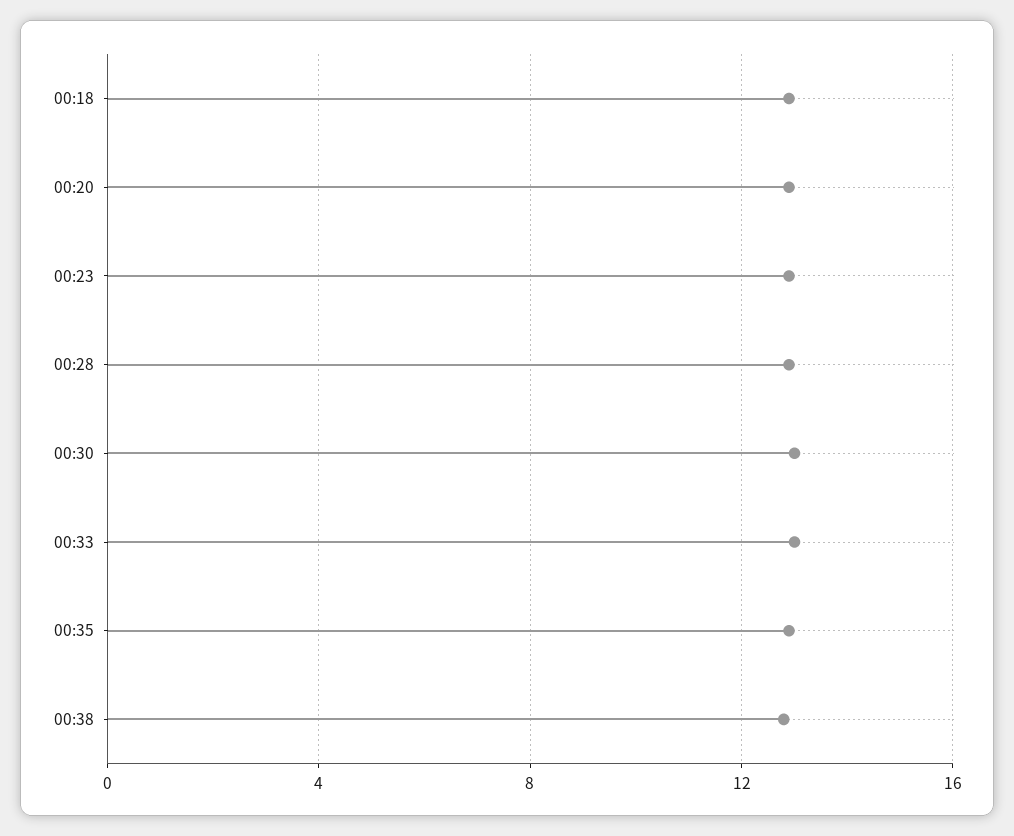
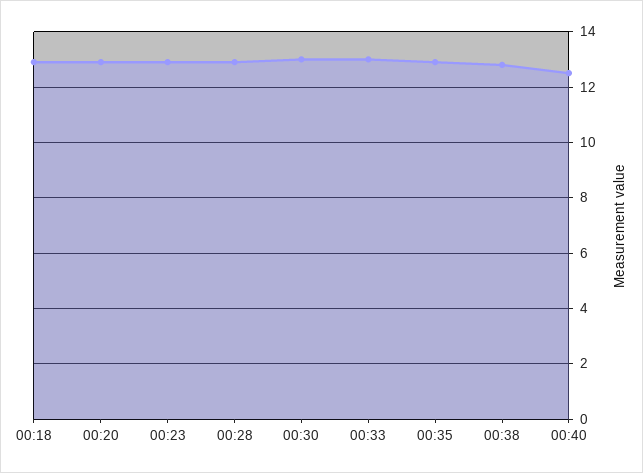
00:40: none -> 12.5

